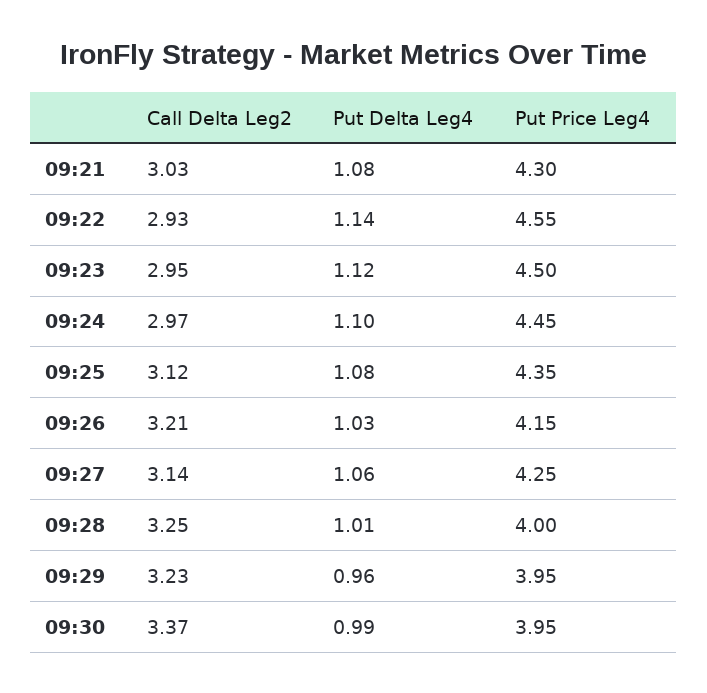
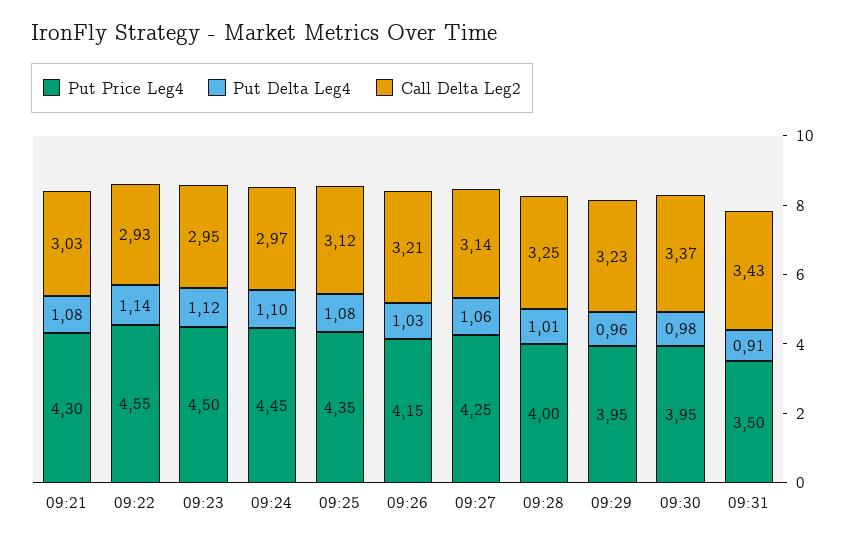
Put Delta Leg4, 09:30: 0.99 -> 0.98
Put Price Leg4, 09:31: none -> 3.5
Put Delta Leg4, 09:31: none -> 0.91
Call Delta Leg2, 09:31: none -> 3.43

